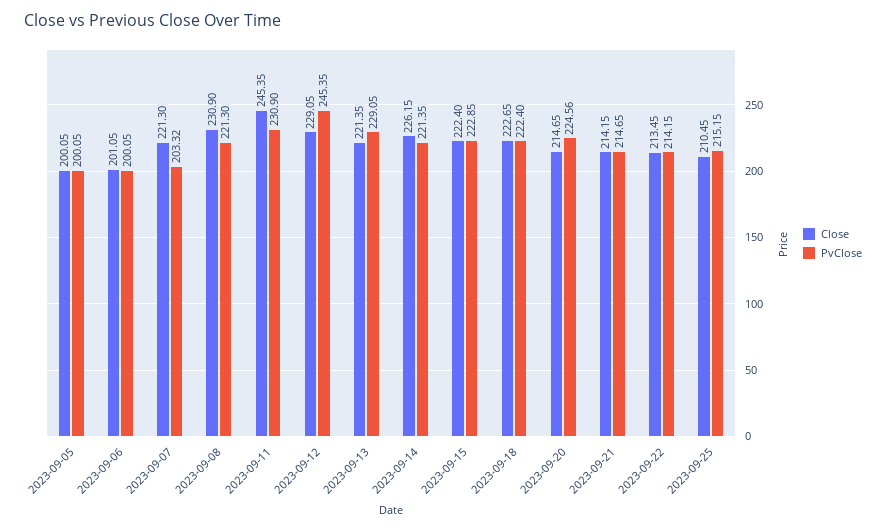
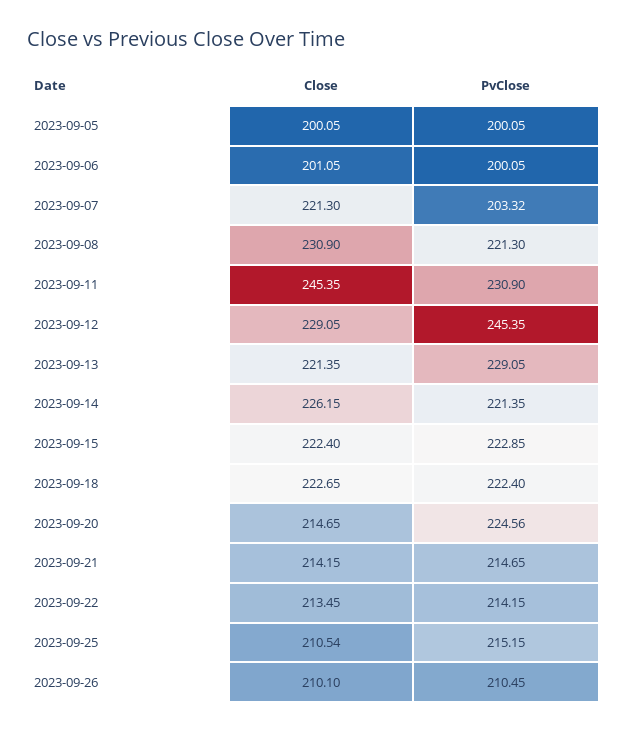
Close, 2023-09-25: 210.45 -> 210.54
Close, 2023-09-26: none -> 210.1
PvClose, 2023-09-26: none -> 210.45

